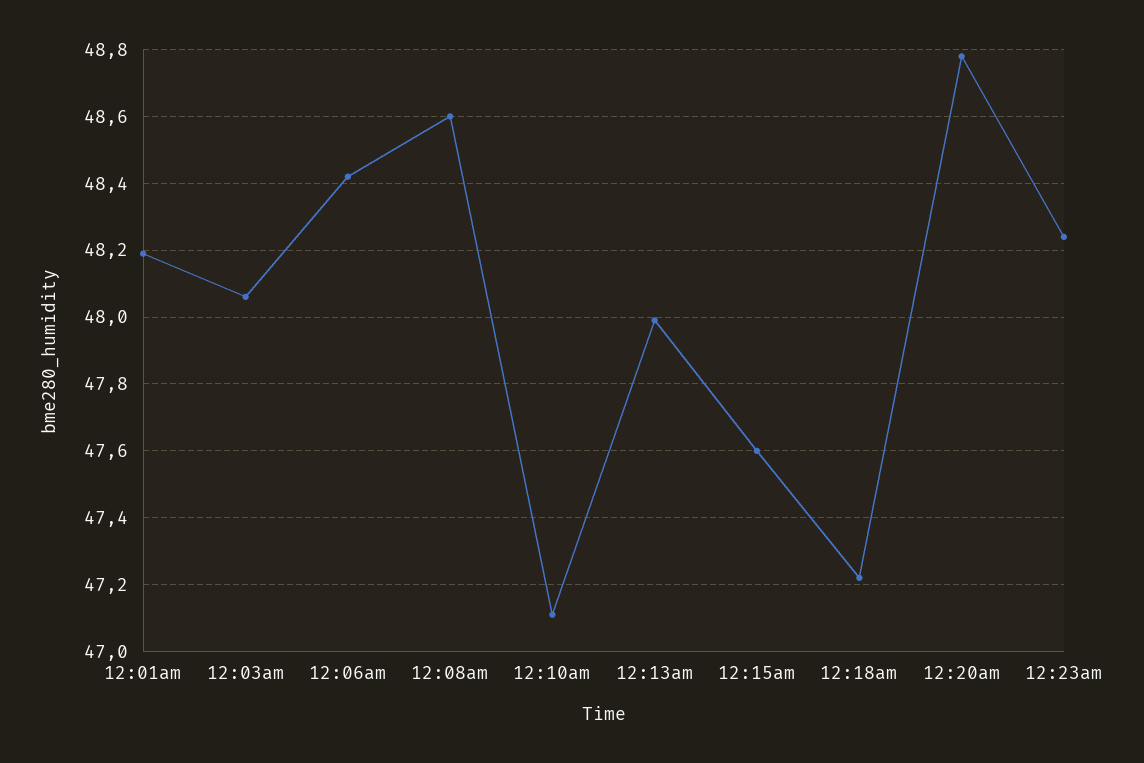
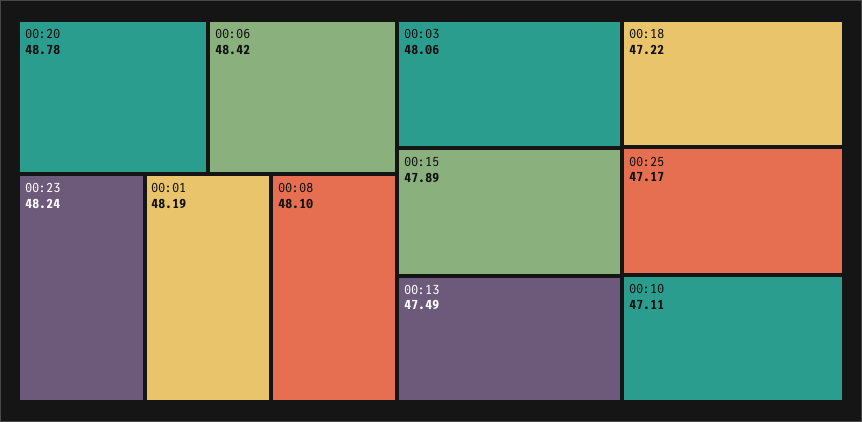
12:08am: 48.6 -> 48.1
12:13am: 48 -> 47.49
12:15am: 47.6 -> 47.89
00:25: none -> 47.17

